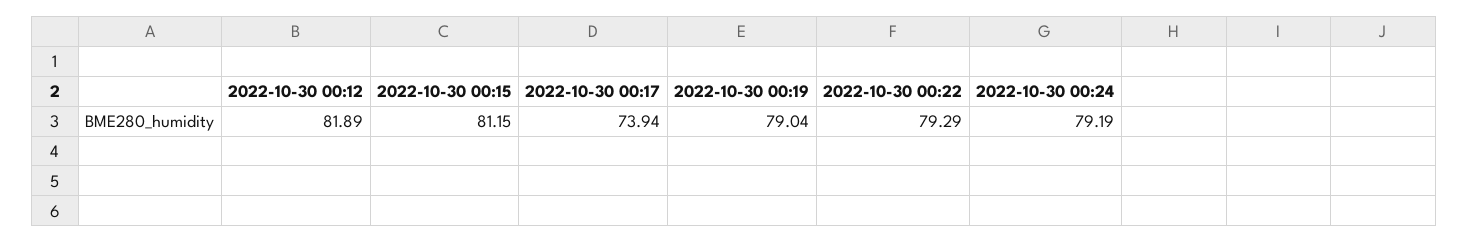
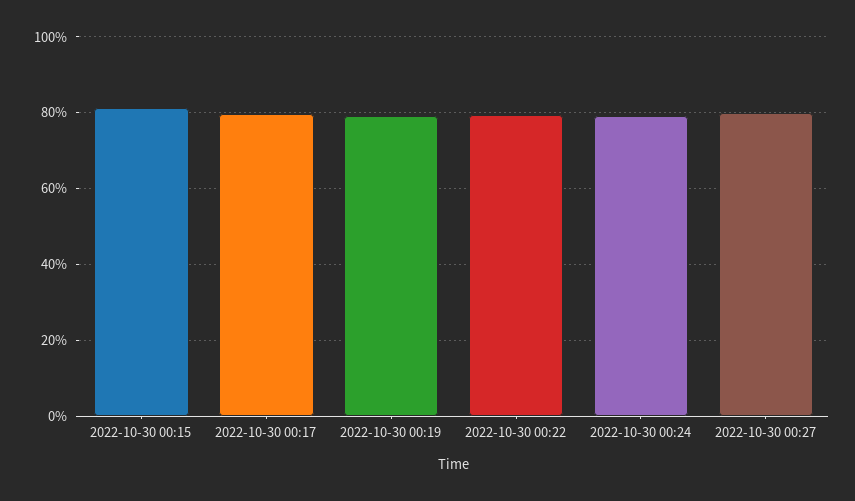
2022-10-30 00:12: 81.89 -> none
2022-10-30 00:17: 73.94 -> 80
2022-10-30 00:27: none -> 80

